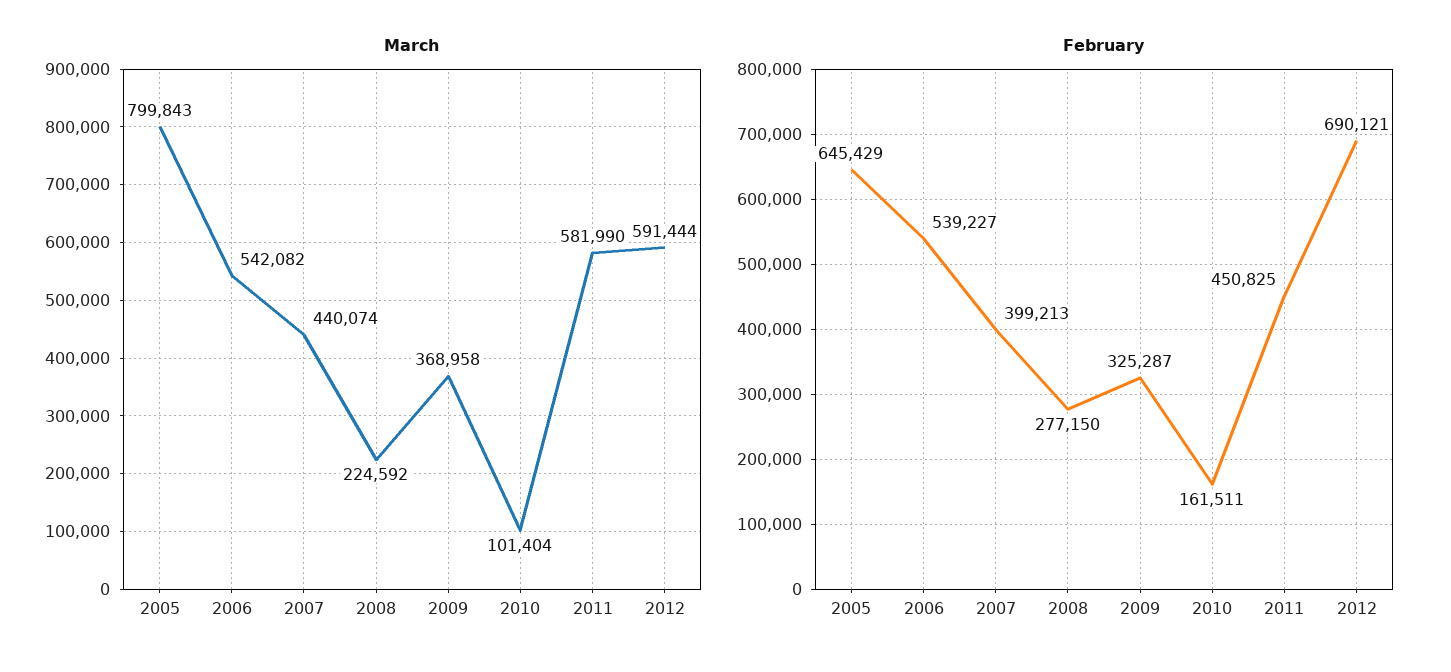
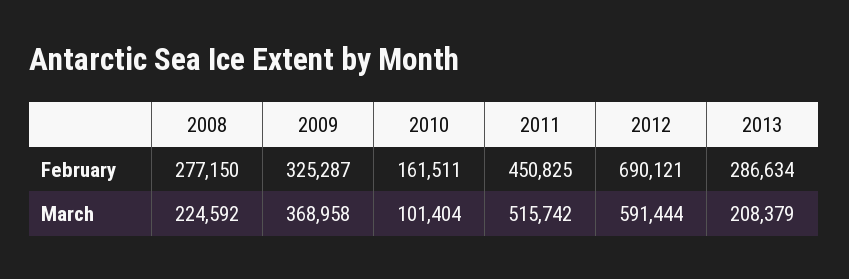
March, 2005: 799843 -> none
March, 2006: 542082 -> none
March, 2007: 440074 -> none
March, 2011: 581990 -> 515742
February, 2005: 645429 -> none
February, 2006: 539227 -> none
February, 2007: 399213 -> none
February, 2013: none -> 286634
March, 2013: none -> 208379

